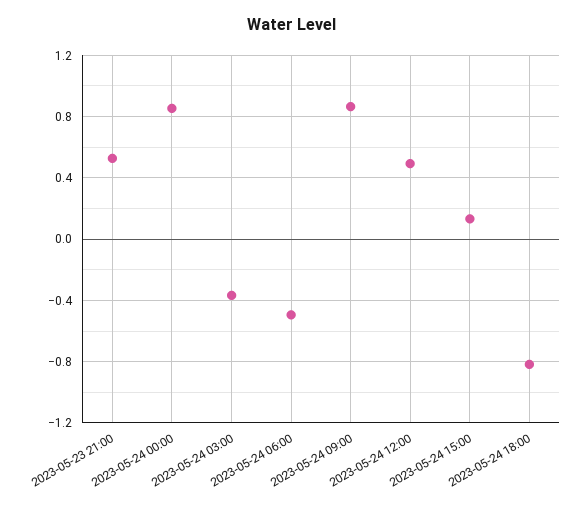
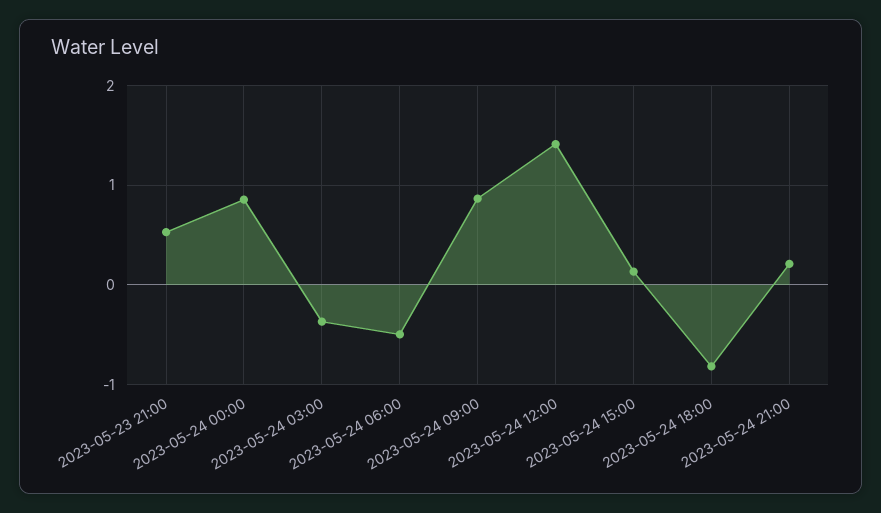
2023-05-24 12:00: 0.5 -> 1.4
2023-05-24 21:00: none -> 0.2

